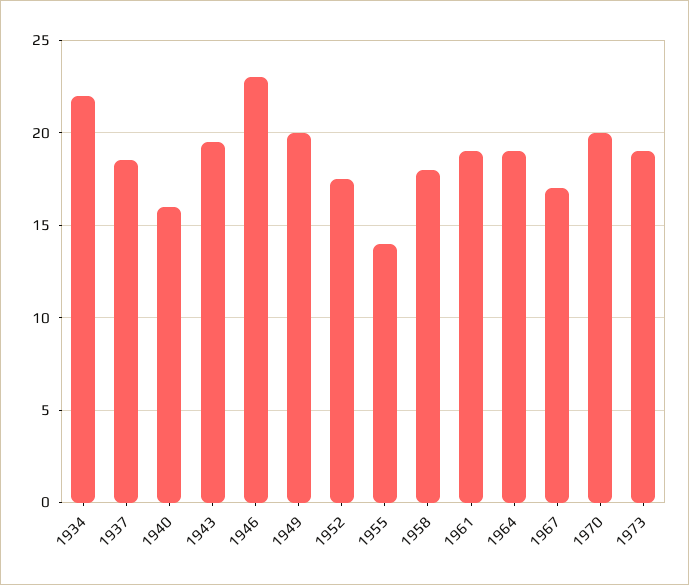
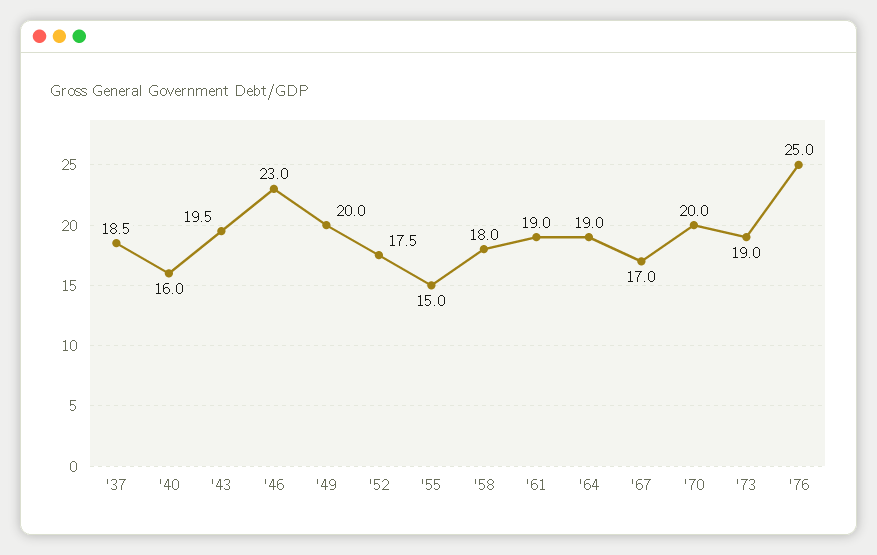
1934: 22 -> none
1955: 14 -> 15
'76: none -> 25

